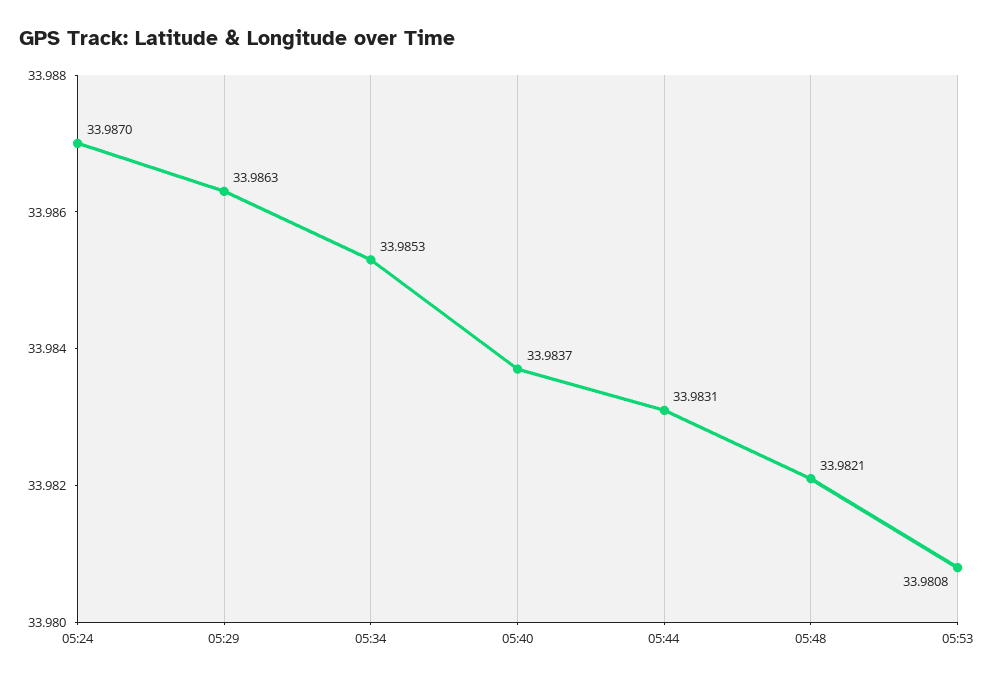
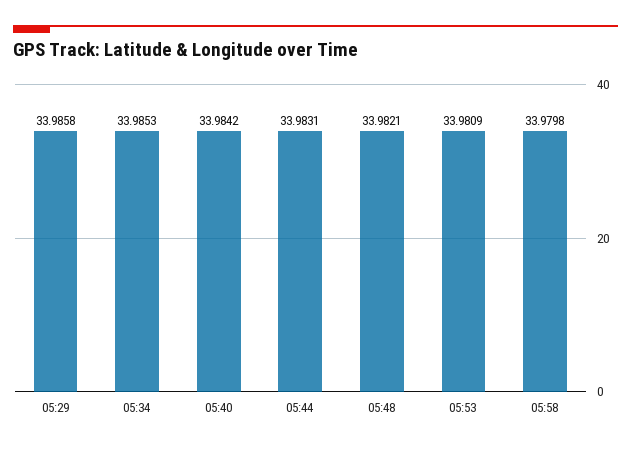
05:24: 33.987 -> none
05:29: 33.9863 -> 33.9858
05:40: 33.9837 -> 33.9842
05:53: 33.9808 -> 33.9809
05:58: none -> 33.9798

